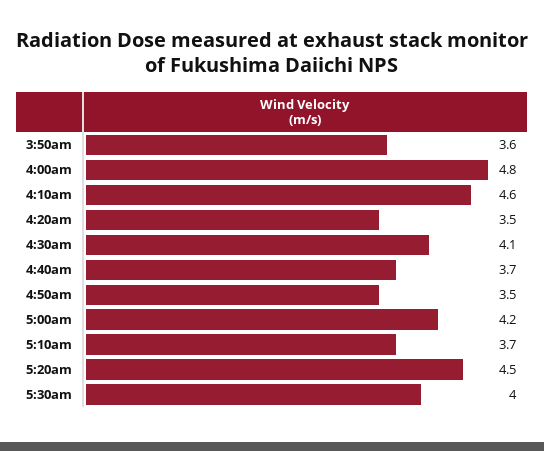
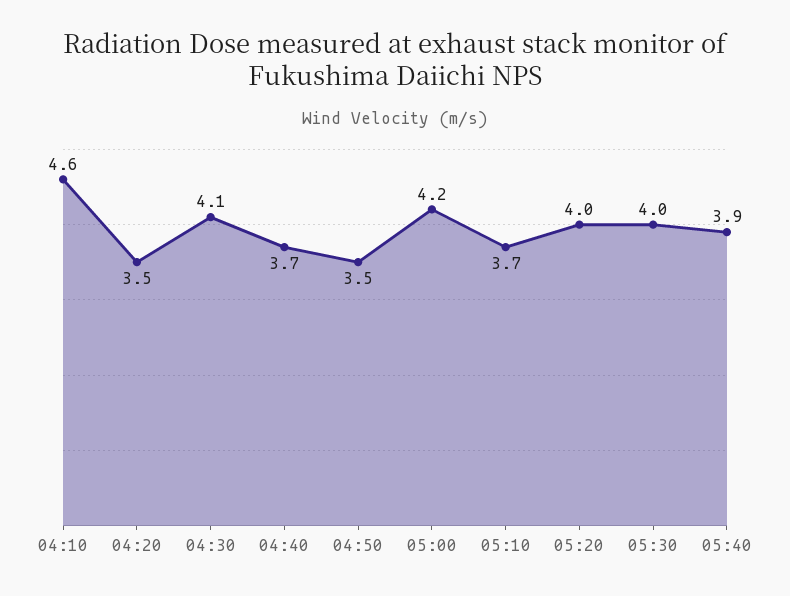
3:50am: 3.6 -> none
4:00am: 4.8 -> none
5:20am: 4.5 -> 4
05:40: none -> 3.9

